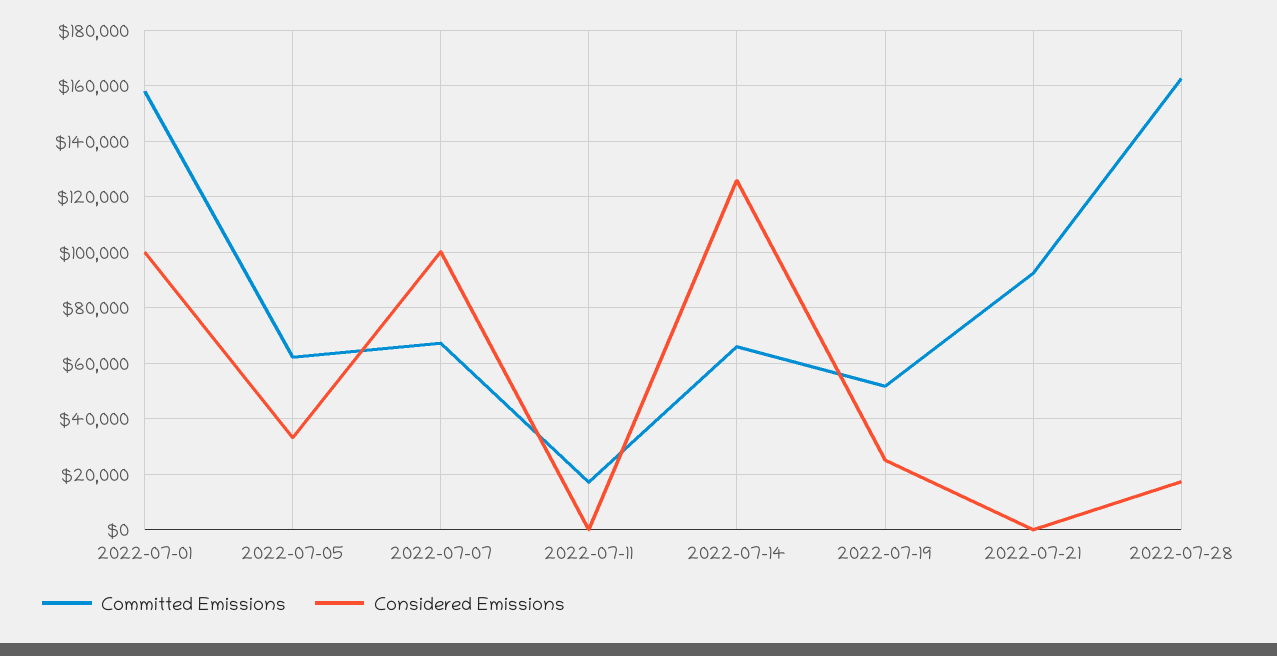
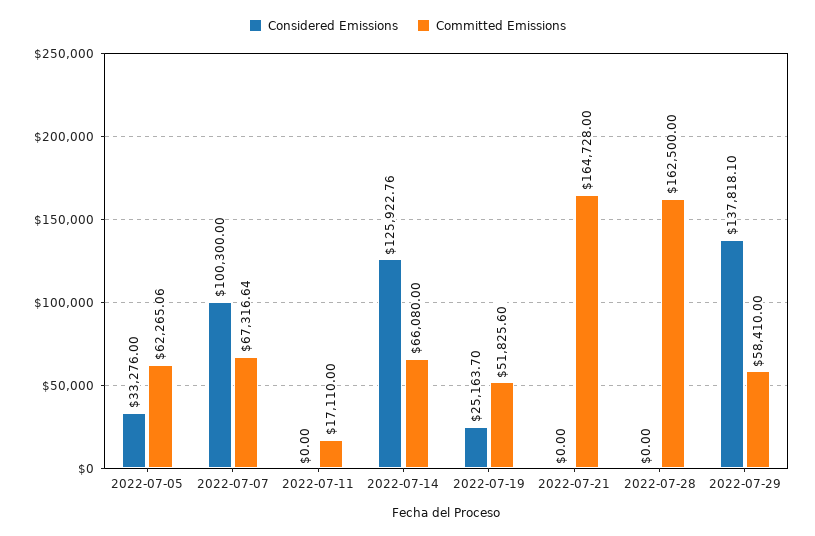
Committed Emissions, 2022-07-01: 157500 -> none
Considered Emissions, 2022-07-01: 100000 -> none
Committed Emissions, 2022-07-21: 92500 -> 164728
Considered Emissions, 2022-07-28: 17500 -> 0
Considered Emissions, 2022-07-29: none -> 137818.1
Committed Emissions, 2022-07-29: none -> 58410

